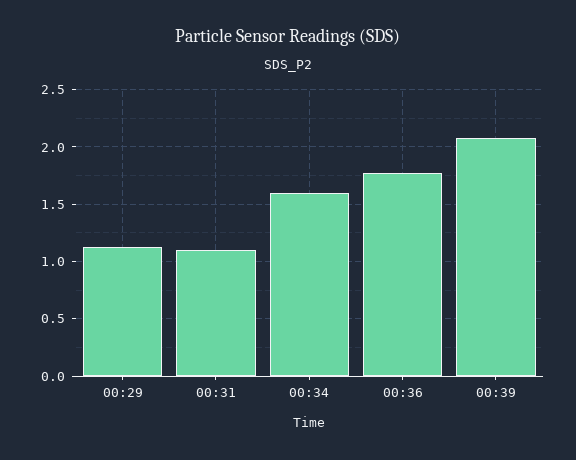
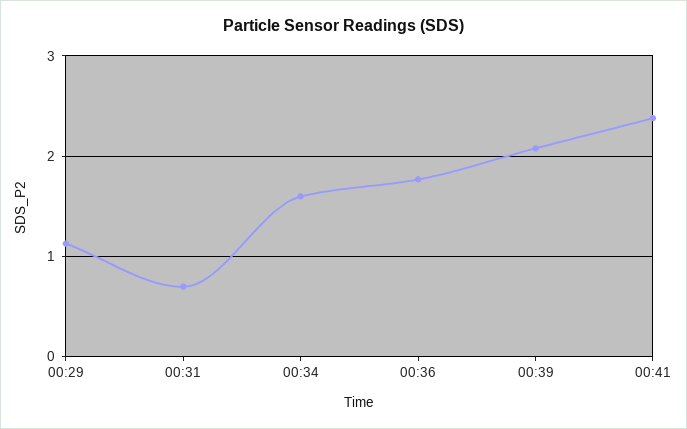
00:31: 1.1 -> 0.7
00:41: none -> 2.4

